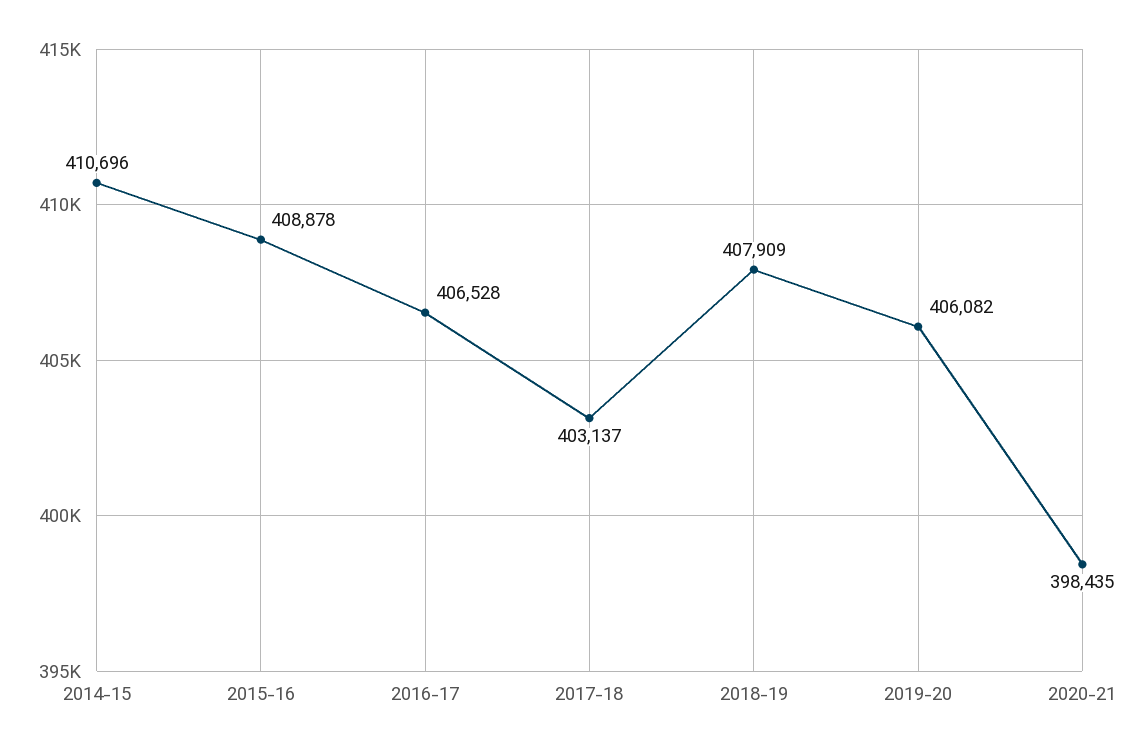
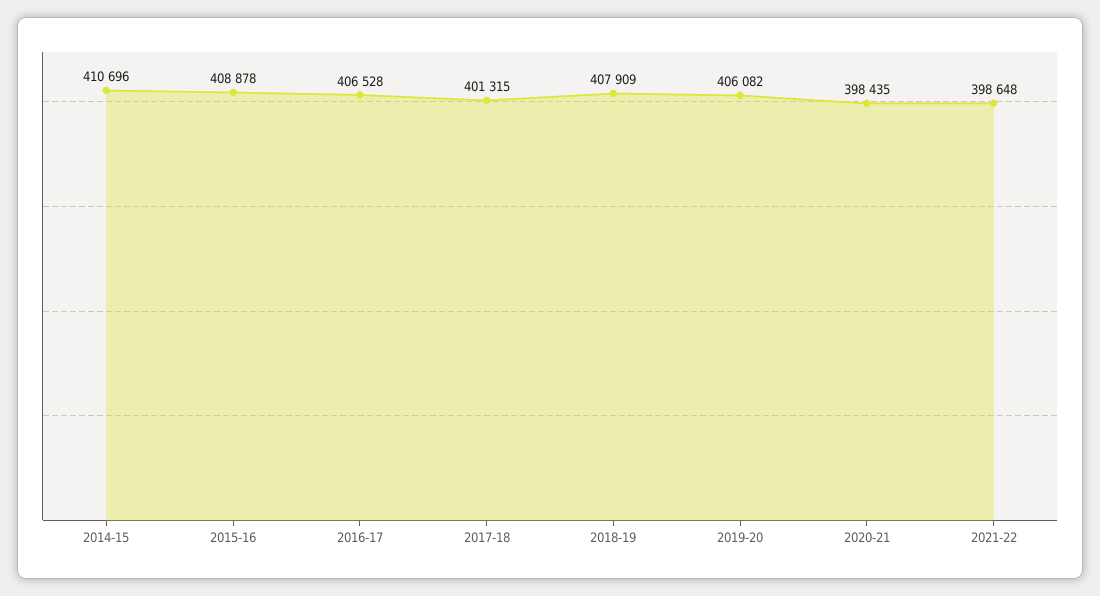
2017-18: 403137 -> 401315
2021-22: none -> 398648

